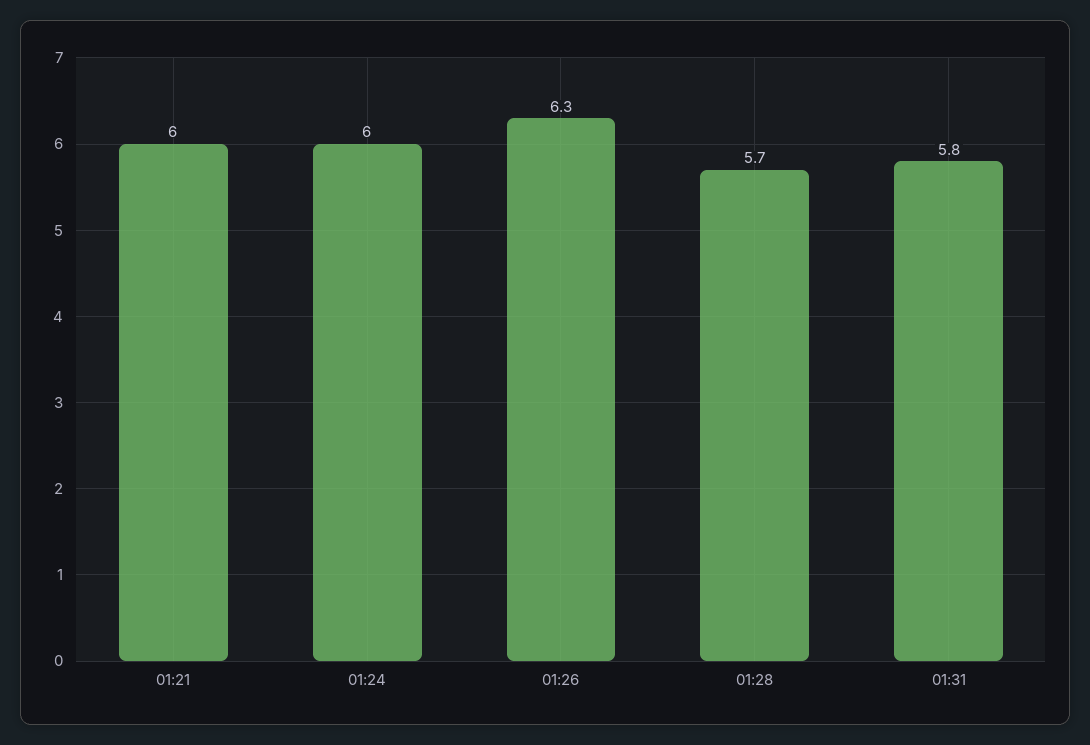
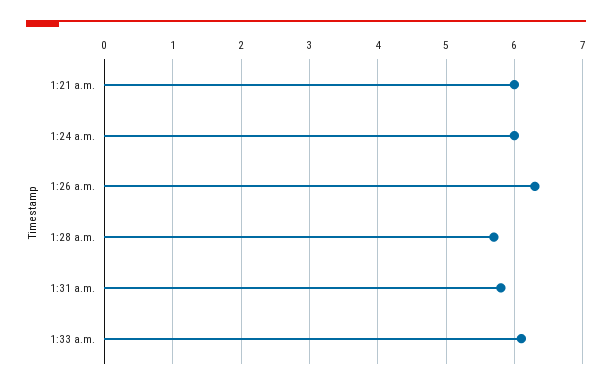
1:33 a.m.: none -> 6.1

